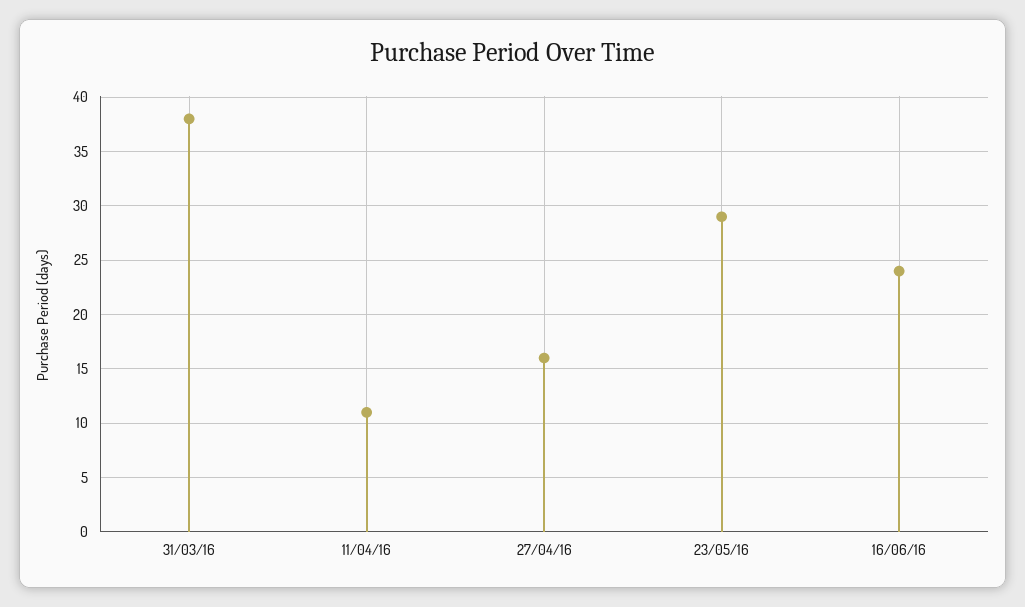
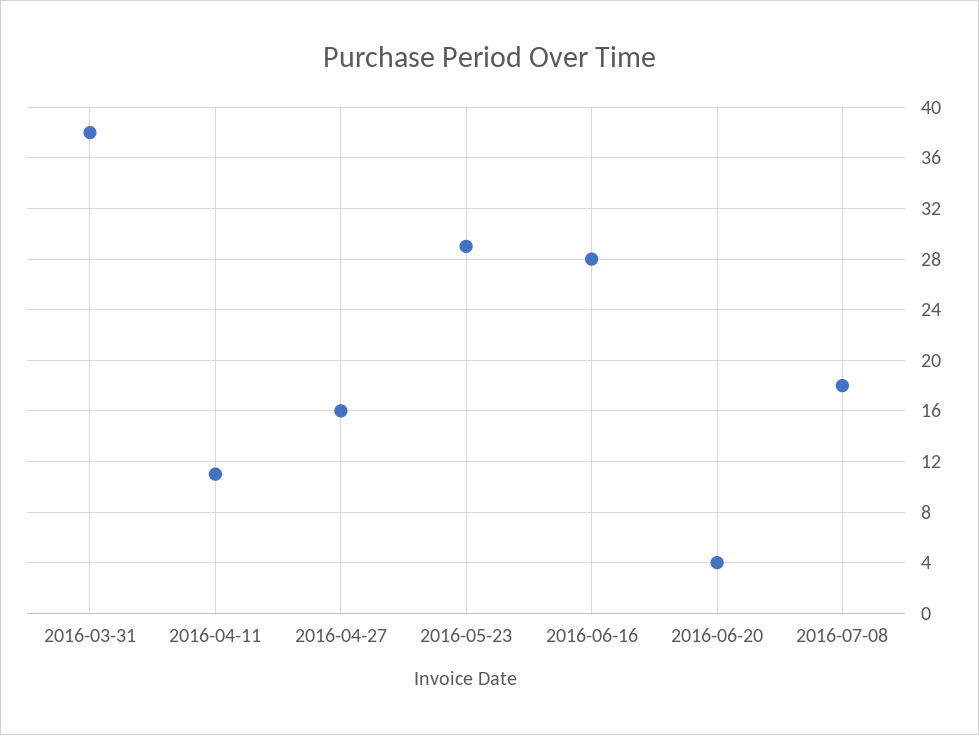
16/06/16: 24 -> 28
2016-06-20: none -> 4
2016-07-08: none -> 18

